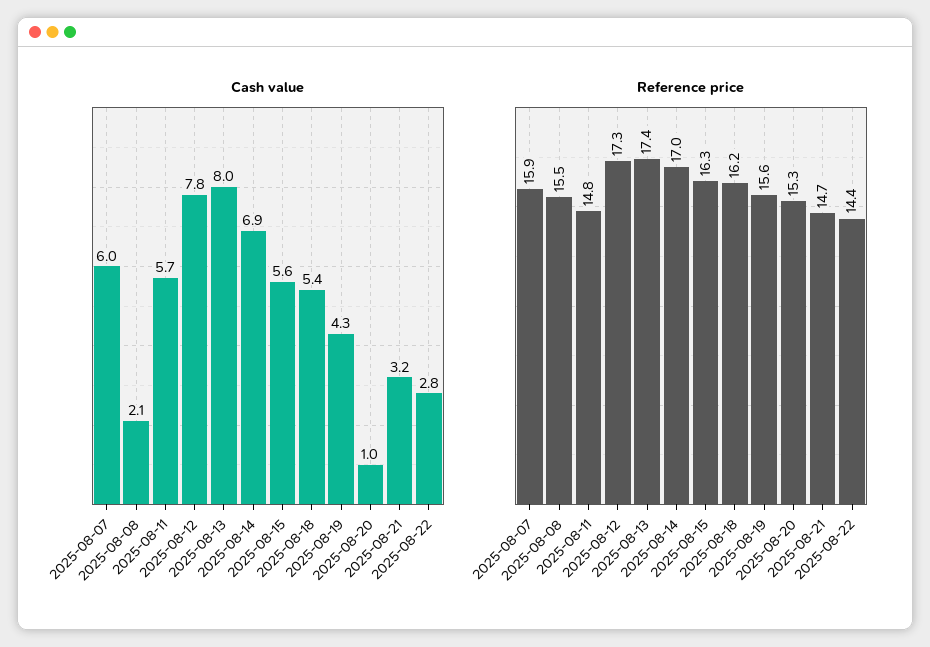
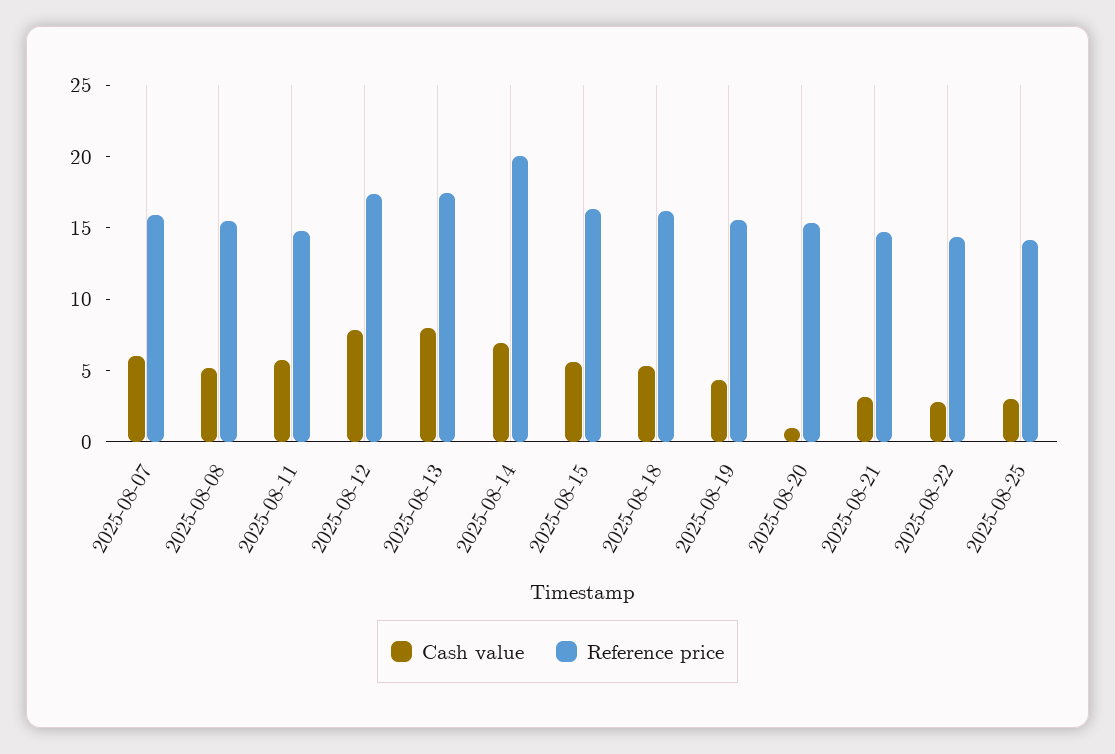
Cash value, 2025-08-08: 2.1 -> 5
Reference price, 2025-08-14: 17 -> 20
Cash value, 2025-08-25: none -> 3
Reference price, 2025-08-25: none -> 14

